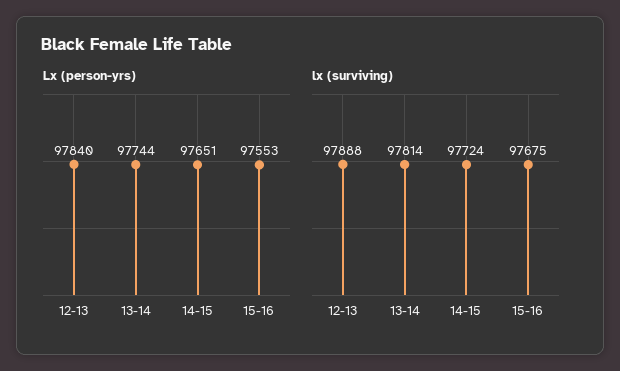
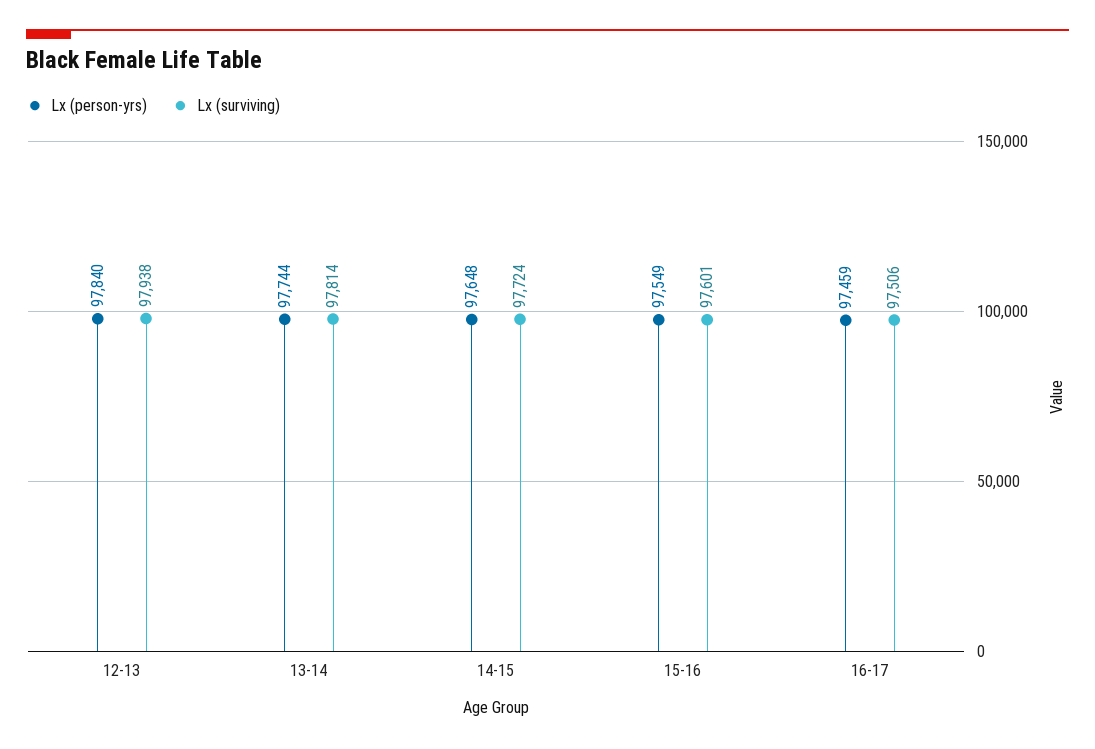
Lx (person-yrs), 14-15: 97651 -> 97648
Lx (person-yrs), 15-16: 97553 -> 97549
lx (surviving), 12-13: 97888 -> 97938
lx (surviving), 15-16: 97675 -> 97601
Lx (person-yrs), 16-17: none -> 97459
lx (surviving), 16-17: none -> 97506

